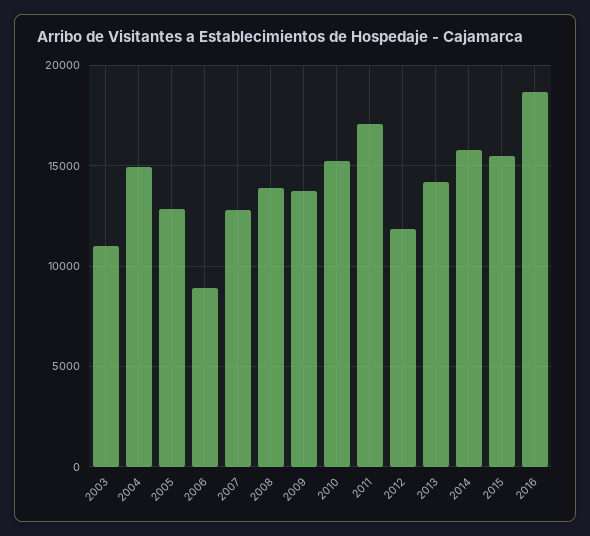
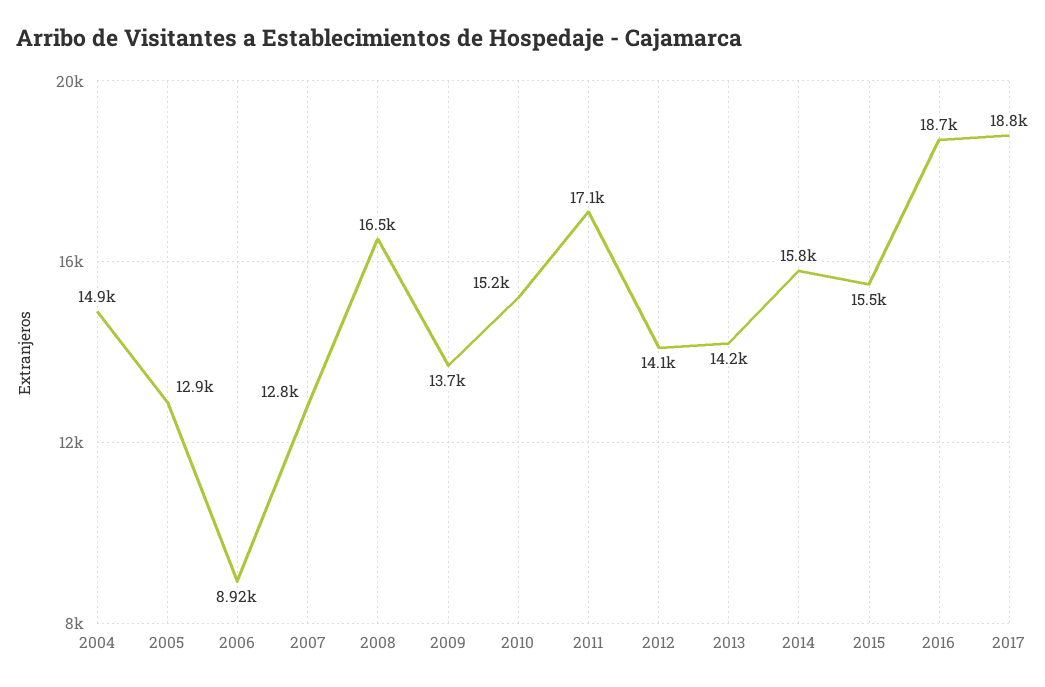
2003: 11000 -> none
2008: 14000 -> 16500
2012: 12000 -> 14100
2017: none -> 18800

